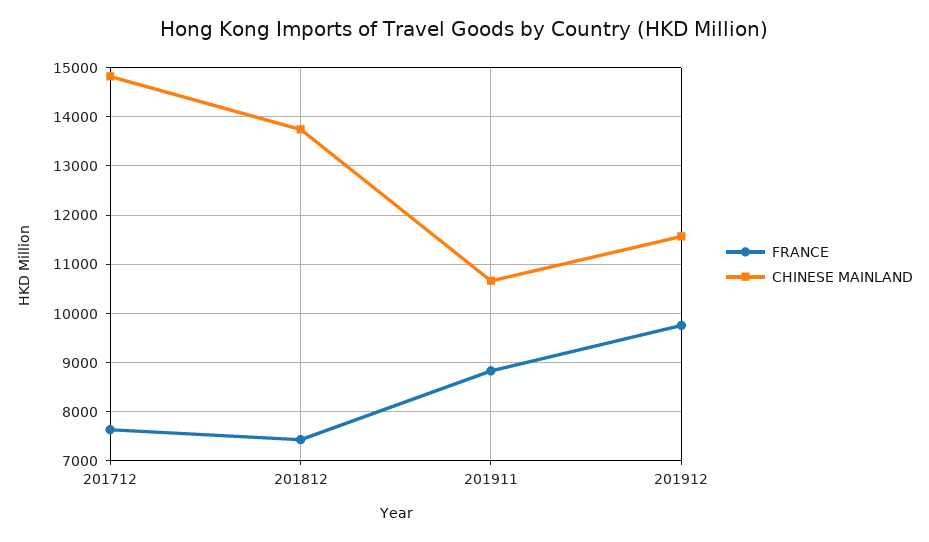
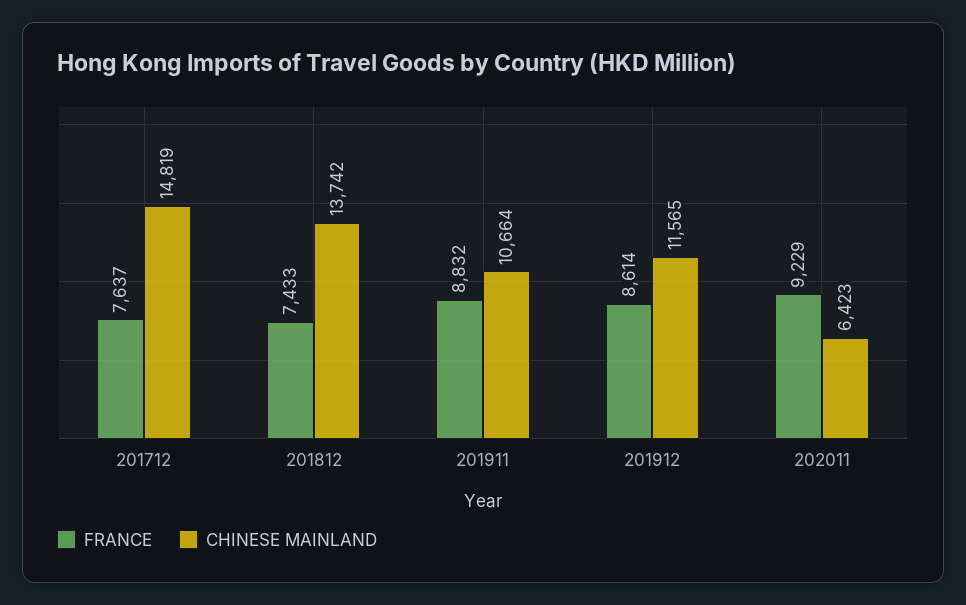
FRANCE, 201912: 9800 -> 8614
FRANCE, 202011: none -> 9229
CHINESE MAINLAND, 202011: none -> 6423

